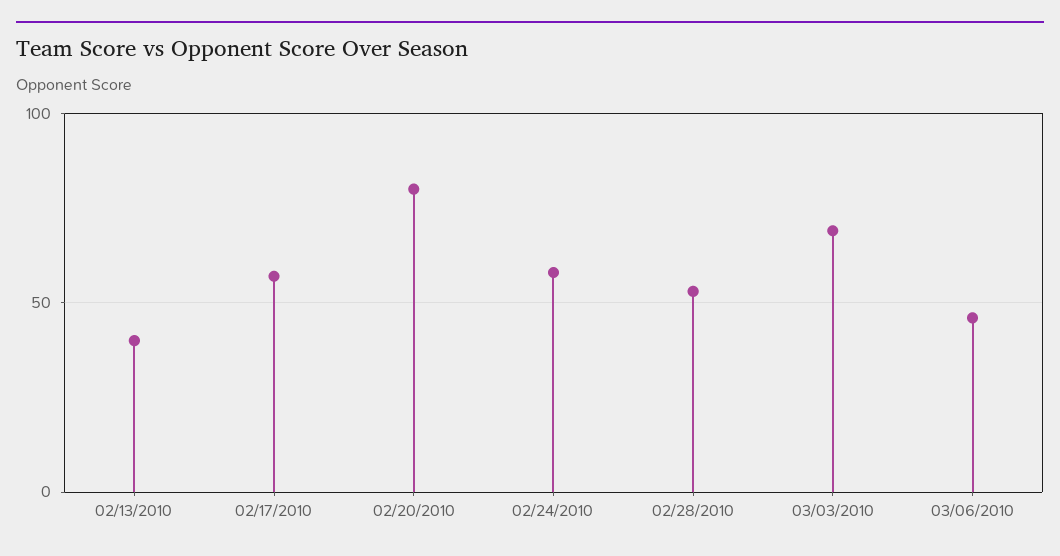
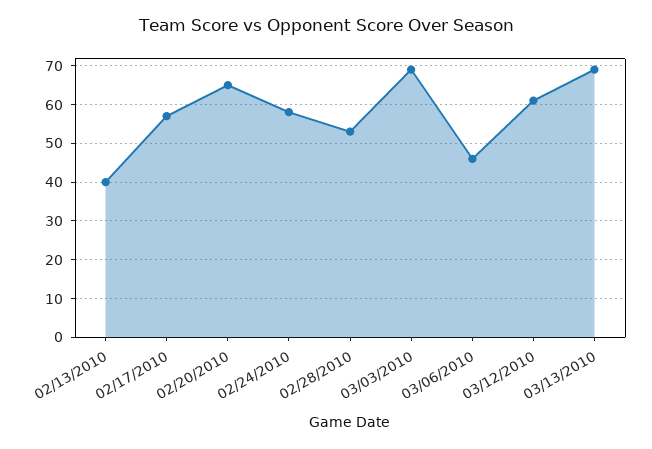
02/20/2010: 80 -> 65
03/12/2010: none -> 60
03/13/2010: none -> 70

